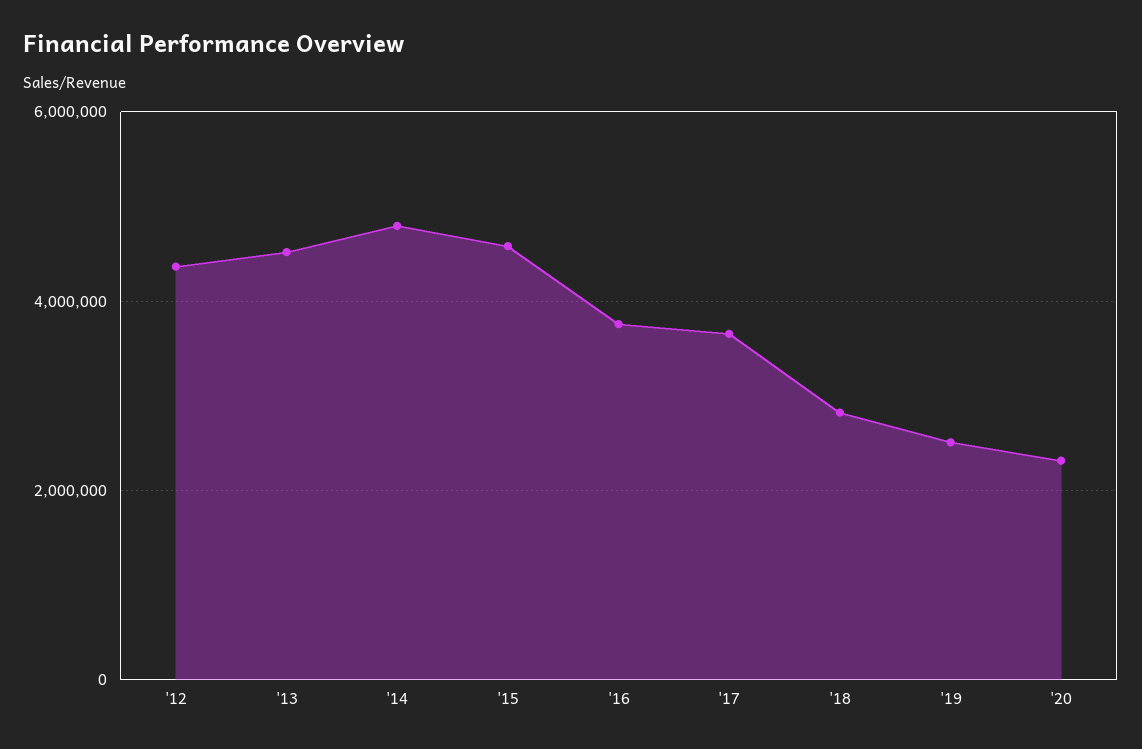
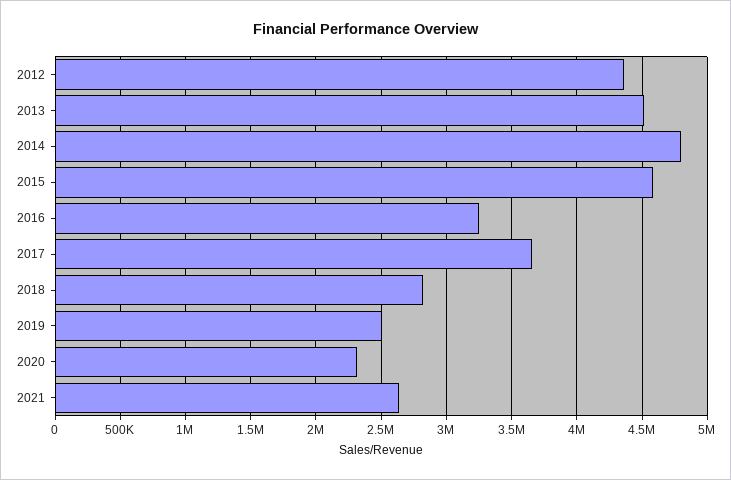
'16: 3800000 -> 3250000
2021: none -> 2650000

